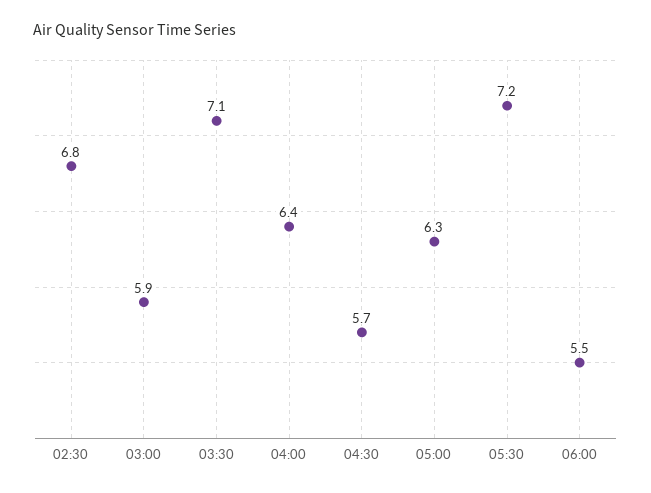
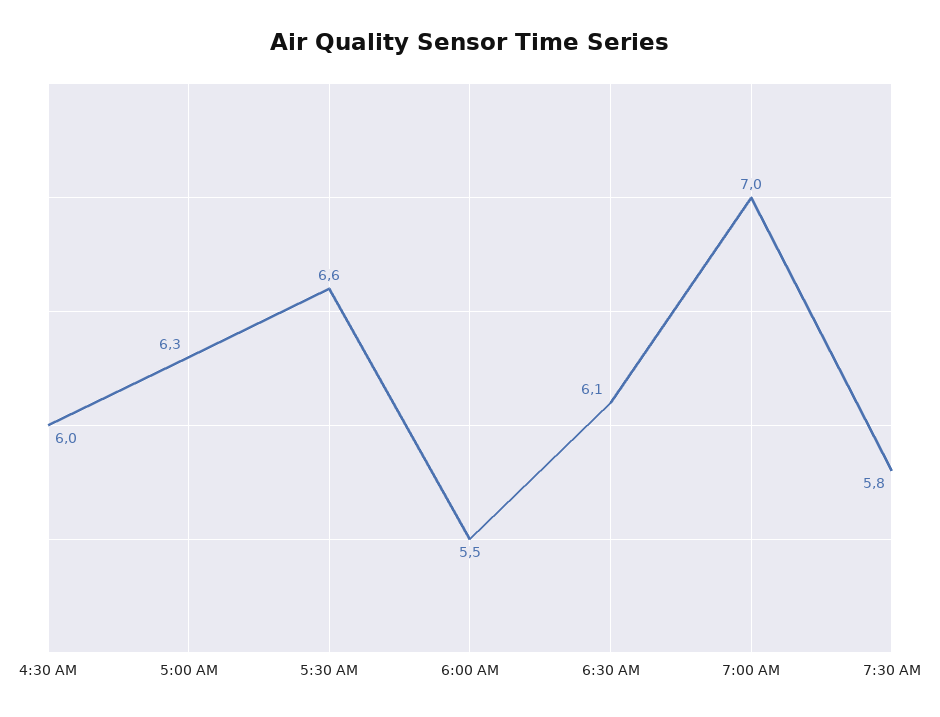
02:30: 6.8 -> none
03:00: 5.9 -> none
03:30: 7.1 -> none
04:00: 6.4 -> none
04:30: 5.7 -> 6
05:30: 7.2 -> 6.6
6:30 AM: none -> 6.1
7:00 AM: none -> 7
7:30 AM: none -> 5.8

